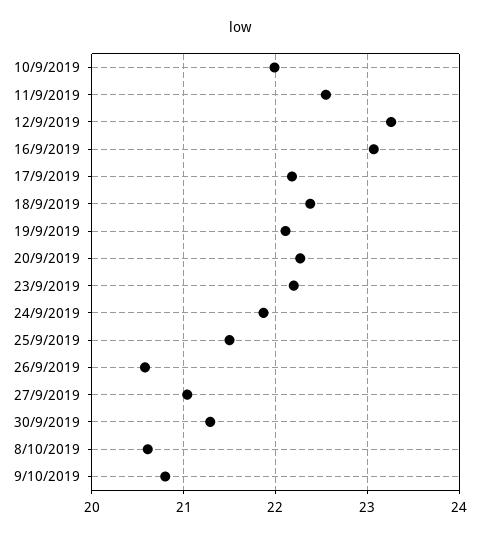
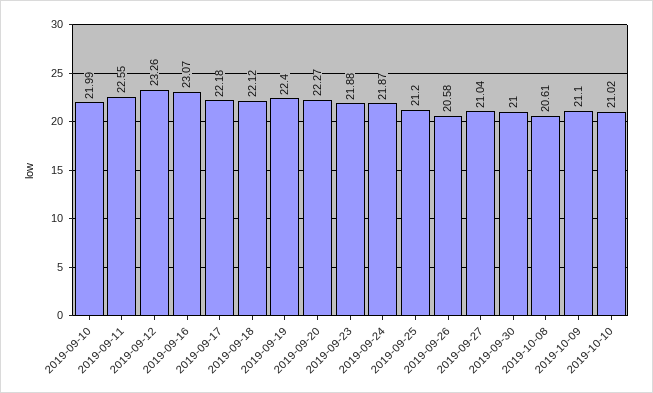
18/9/2019: 22.4 -> 22.12
19/9/2019: 22.1 -> 22.4
23/9/2019: 22.2 -> 21.88
25/9/2019: 21.5 -> 21.2
30/9/2019: 21.3 -> 21
9/10/2019: 20.8 -> 21.1
2019-10-10: none -> 21.02

